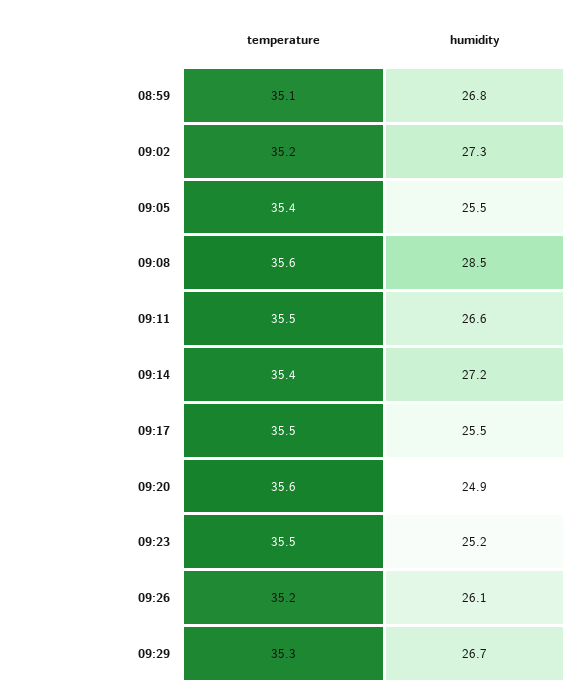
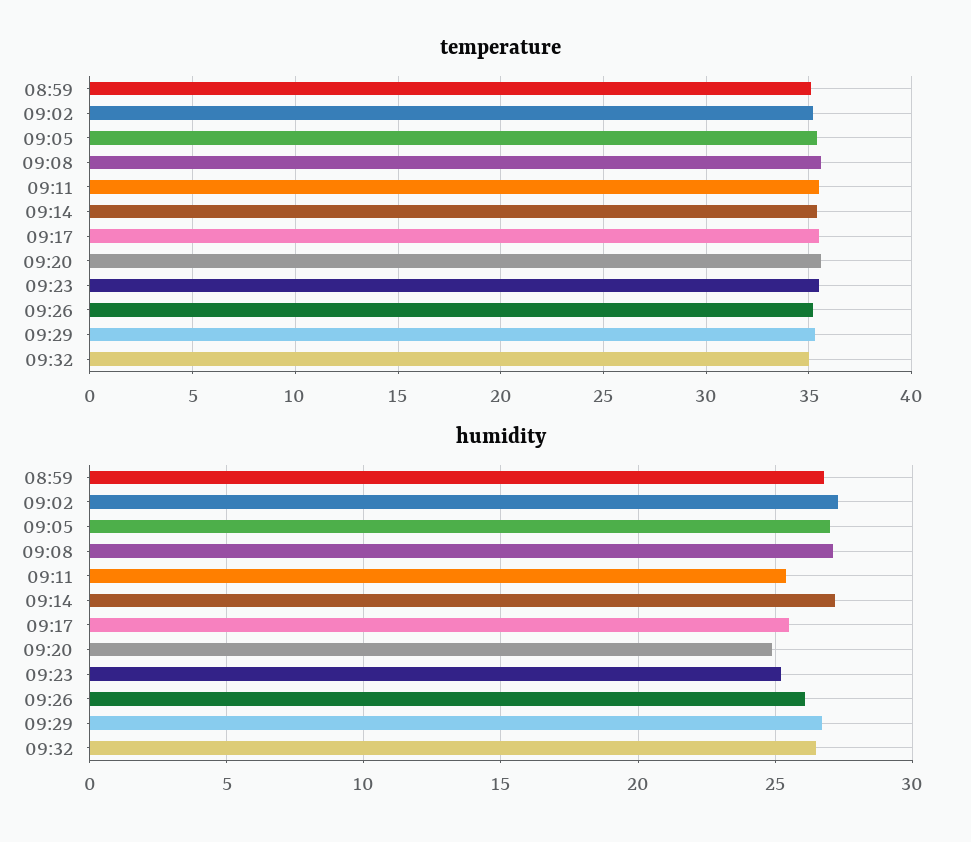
humidity, 09:05: 25.5 -> 27
humidity, 09:08: 28.5 -> 27
humidity, 09:11: 26.6 -> 25.5
temperature, 09:32: none -> 35
humidity, 09:32: none -> 26.5

